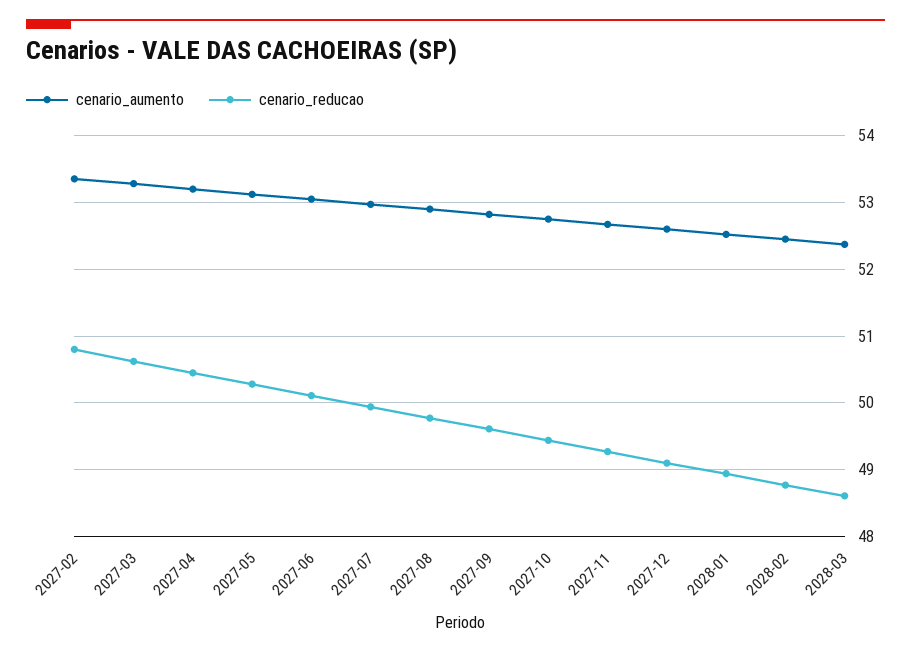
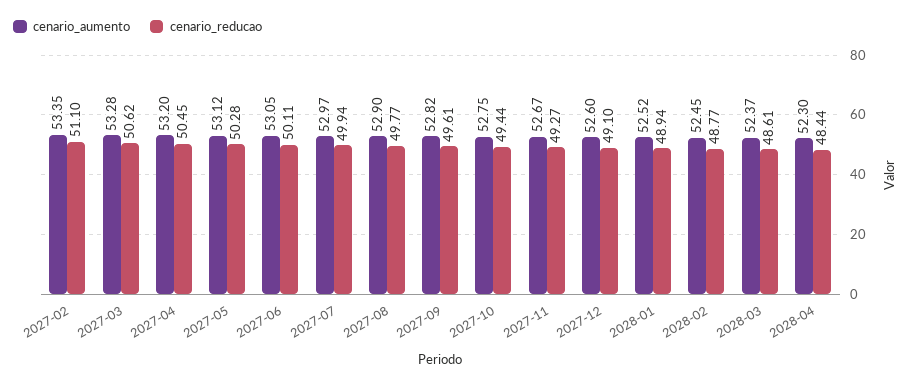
cenario_reducao, 2027-02: 50.8 -> 51.1
cenario_aumento, 2028-04: none -> 52.3
cenario_reducao, 2028-04: none -> 48.44

